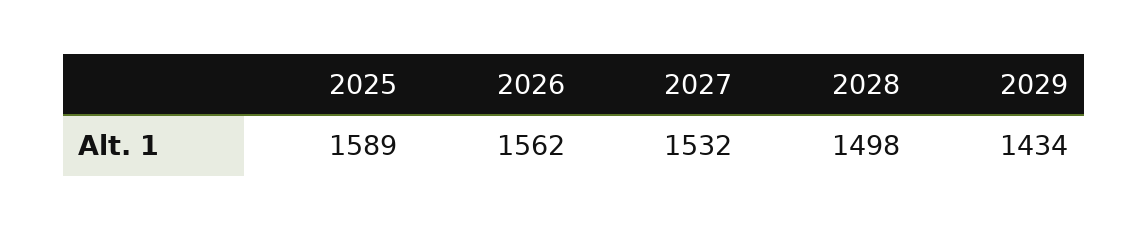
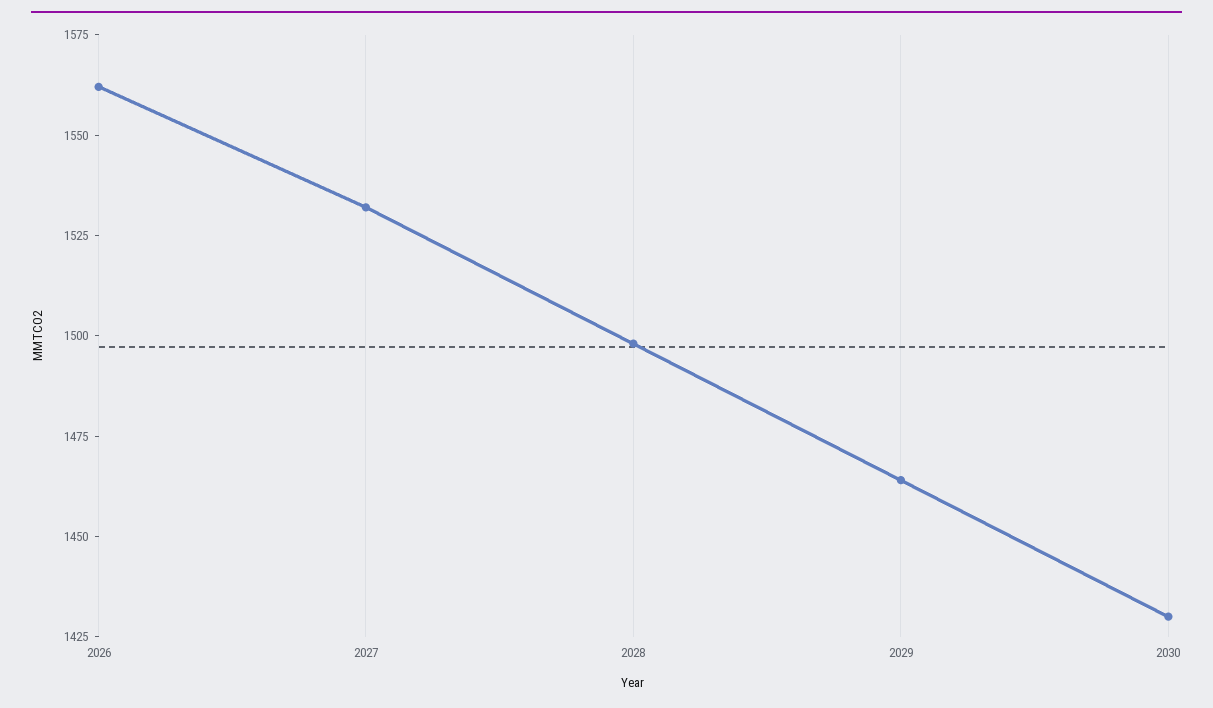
2025: 1589 -> none
2029: 1434 -> 1465
2030: none -> 1430

